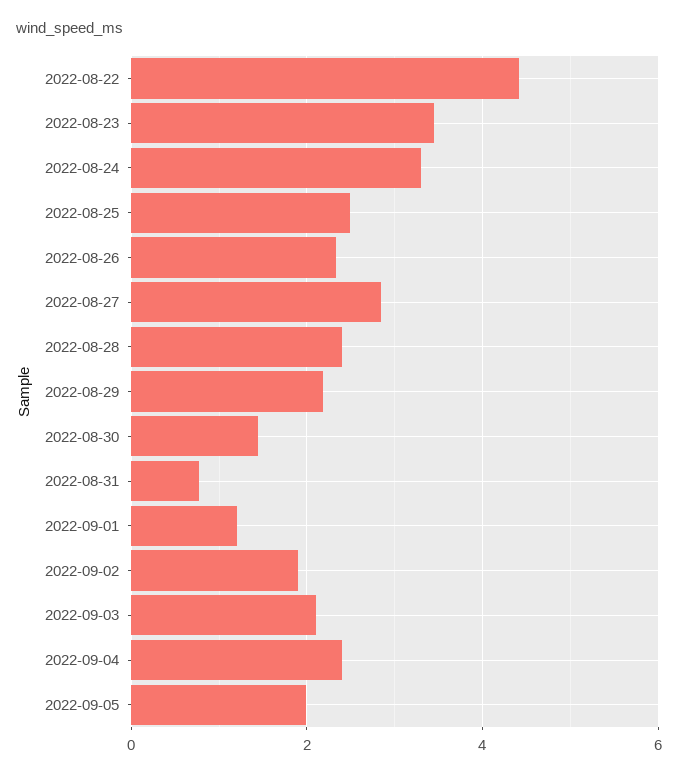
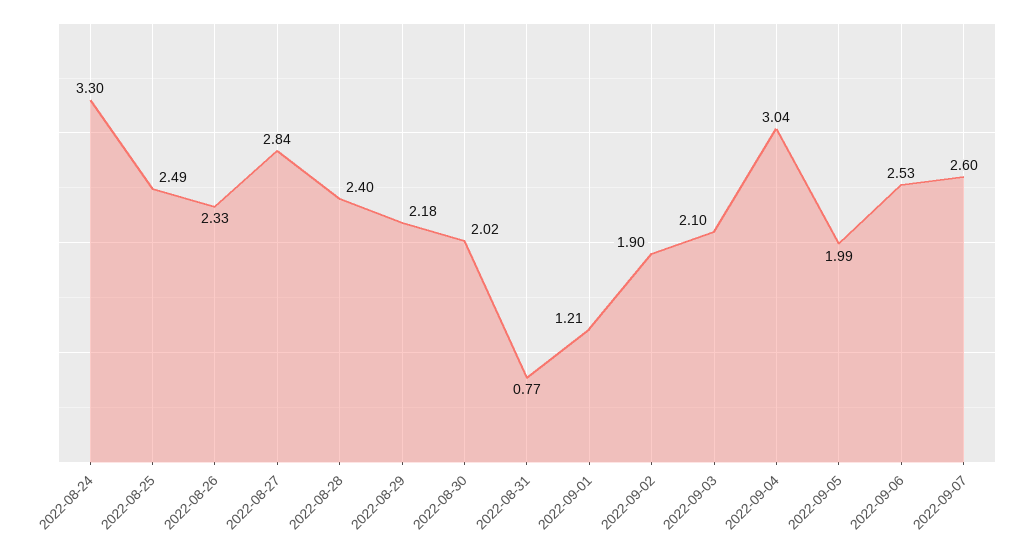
2022-08-22: 4.4 -> none
2022-08-23: 3.4 -> none
2022-08-30: 1.4 -> 2.02
2022-09-04: 2.4 -> 3.04
2022-09-06: none -> 2.53
2022-09-07: none -> 2.6

